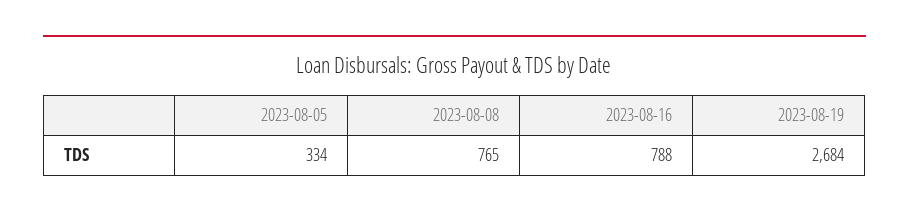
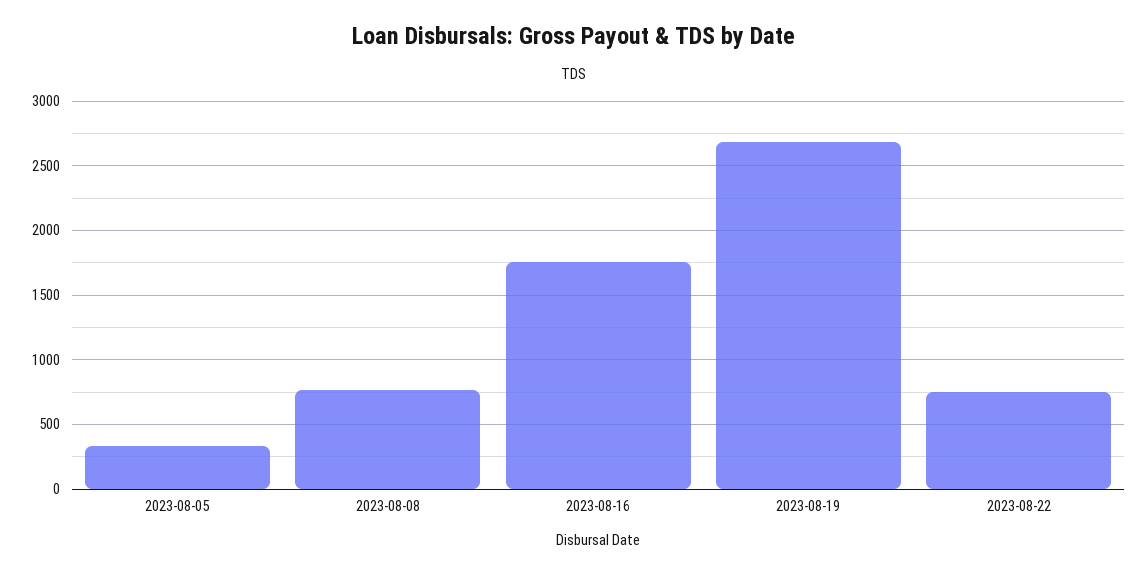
2023-08-16: 788 -> 1750
2023-08-22: none -> 750

